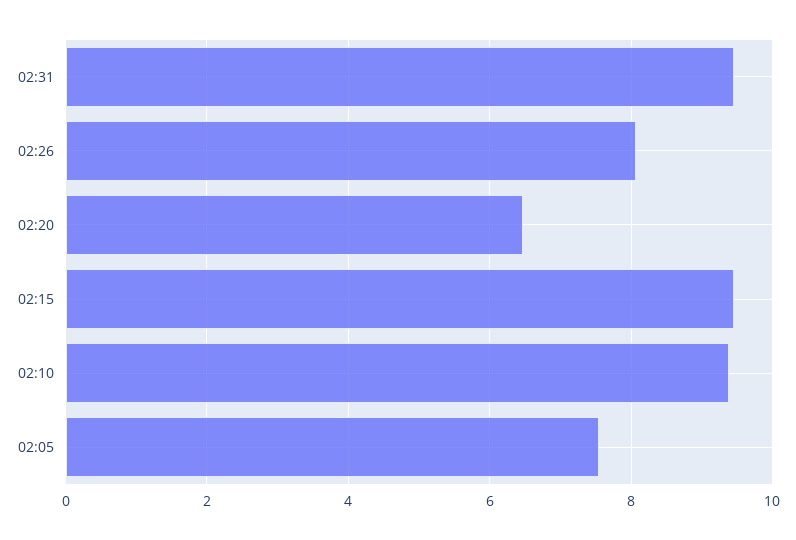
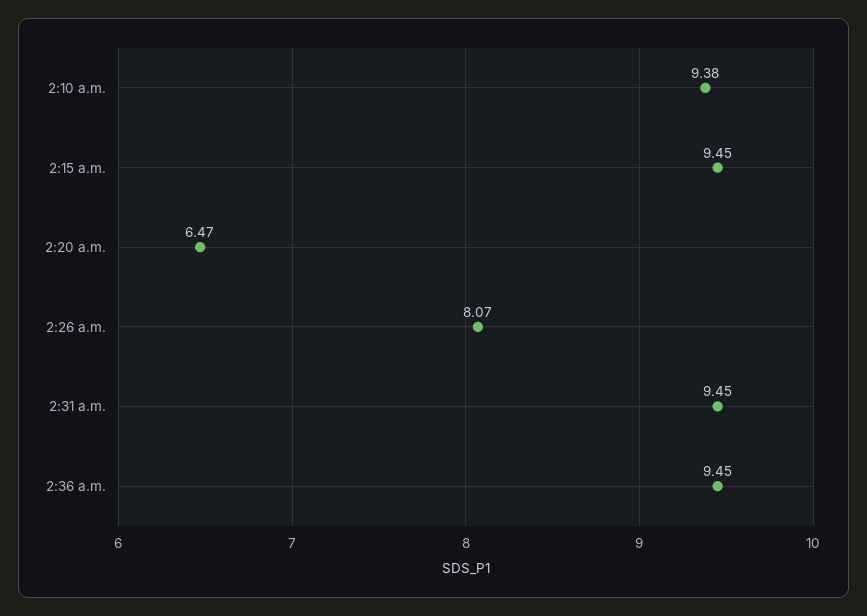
02:05: 7.6 -> none
2:36 a.m.: none -> 9.45

